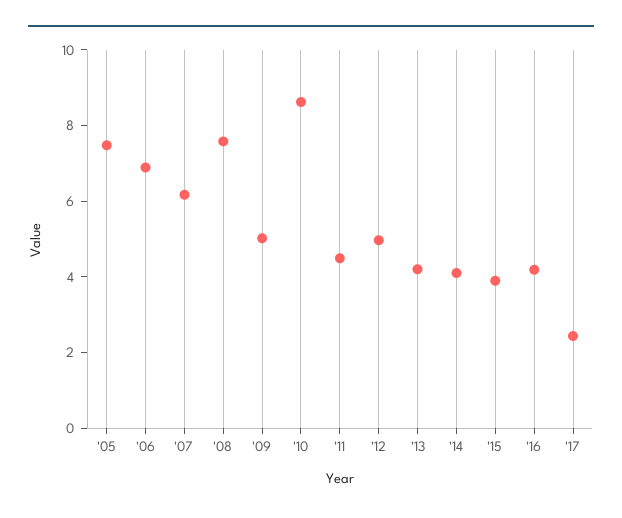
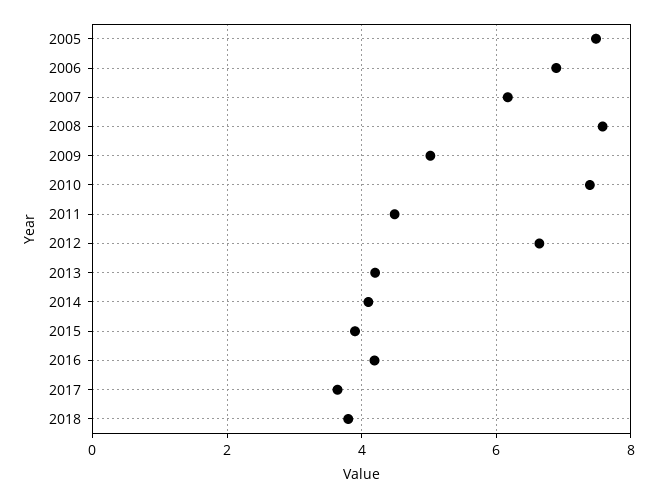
'10: 8.5 -> 7.4
'12: 5 -> 6.6
'17: 2.5 -> 3.6
2018: none -> 3.8

